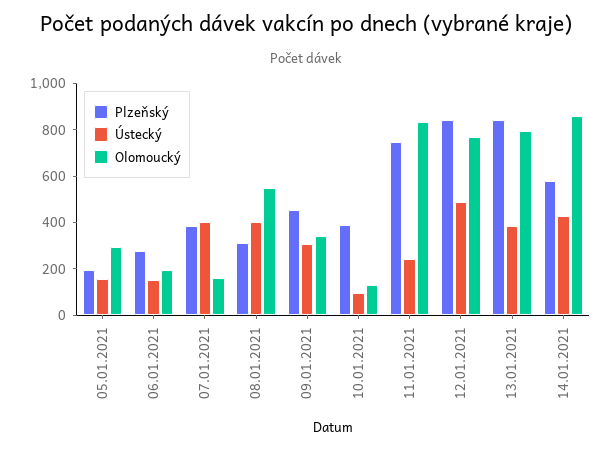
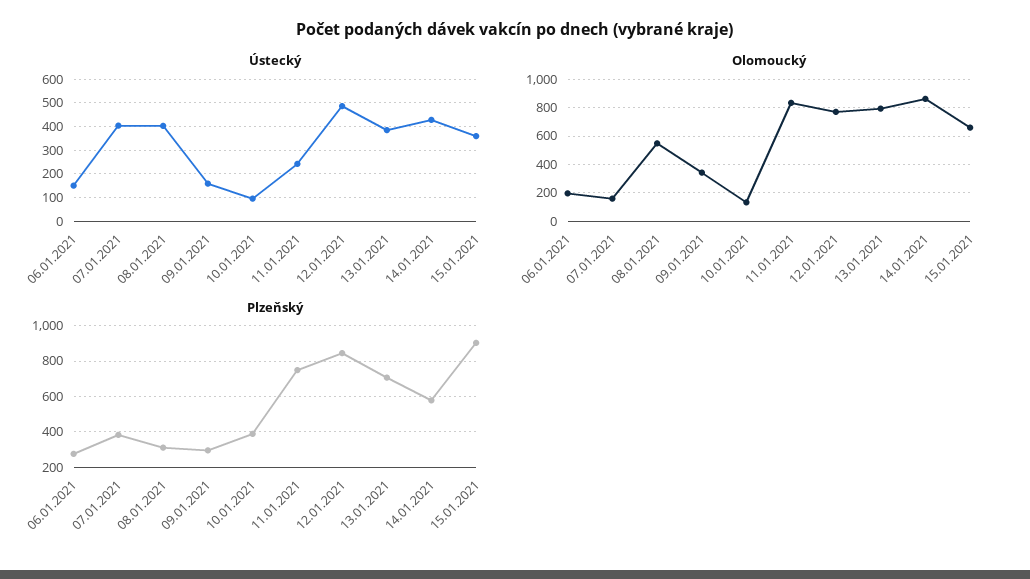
Plzeňský, 05.01.2021: 200 -> none
Ústecký, 05.01.2021: 150 -> none
Olomoucký, 05.01.2021: 300 -> none
Plzeňský, 09.01.2021: 450 -> 300
Ústecký, 09.01.2021: 300 -> 150
Plzeňský, 13.01.2021: 850 -> 700
Ústecký, 15.01.2021: none -> 350
Olomoucký, 15.01.2021: none -> 650
Plzeňský, 15.01.2021: none -> 900

